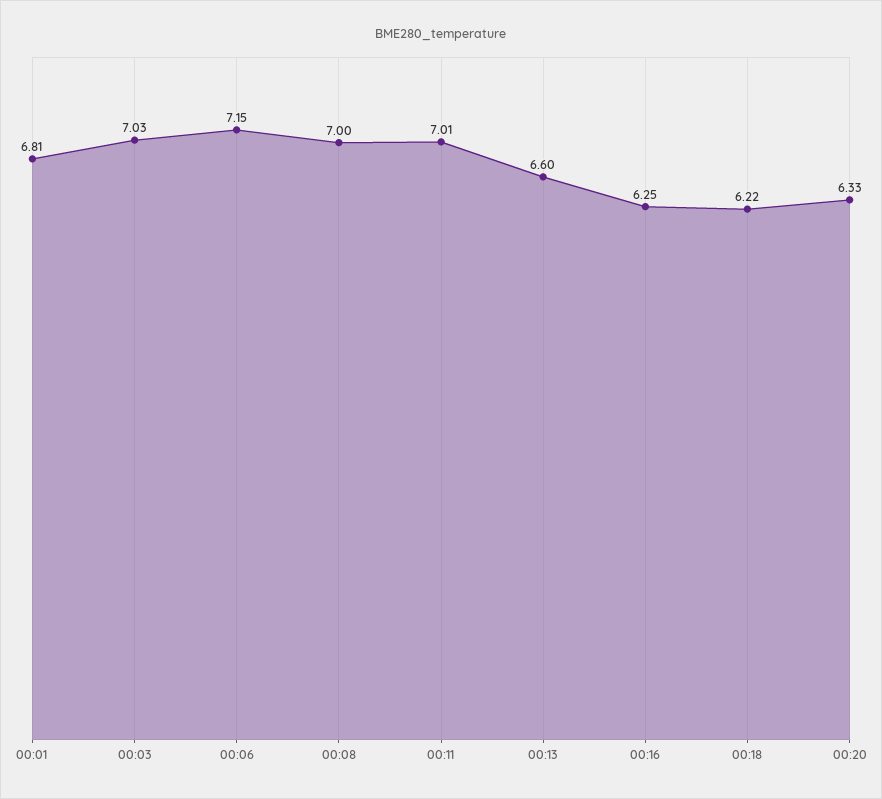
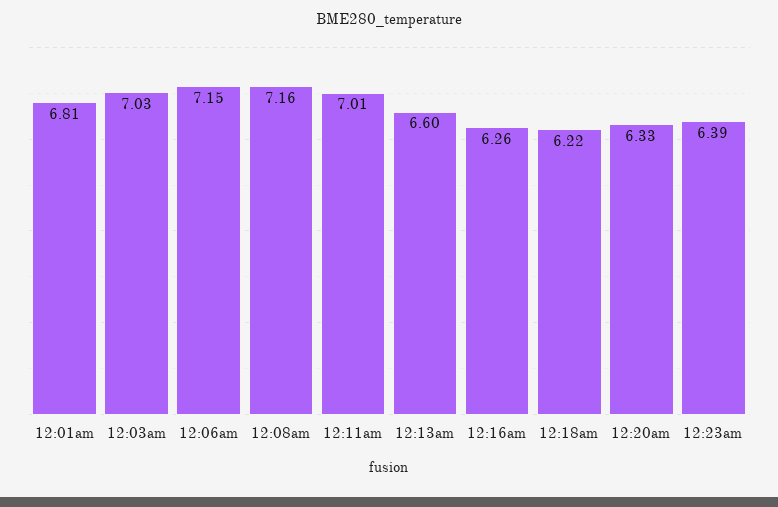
00:08: 7 -> 7.16
00:16: 6.25 -> 6.26
12:23am: none -> 6.39

